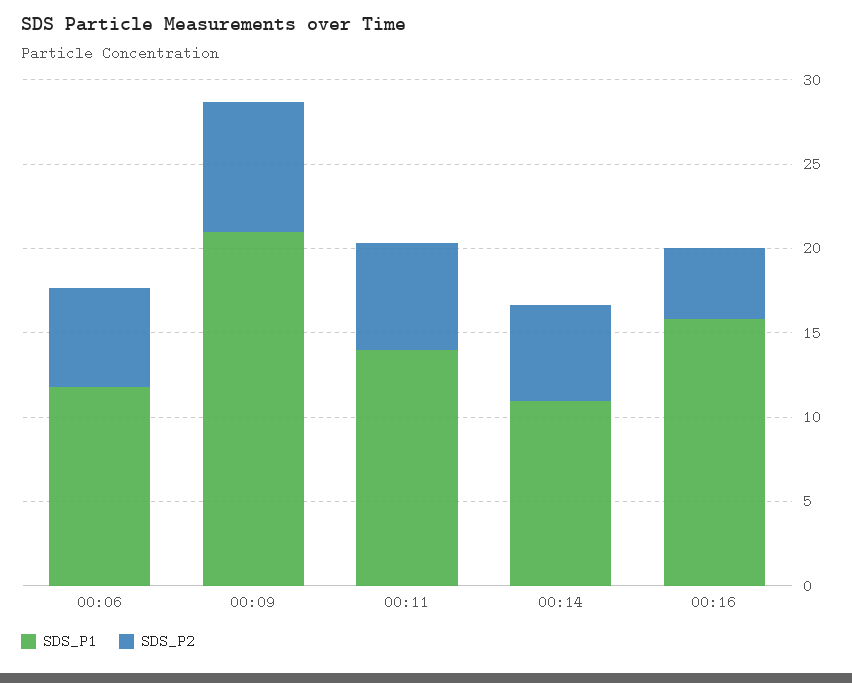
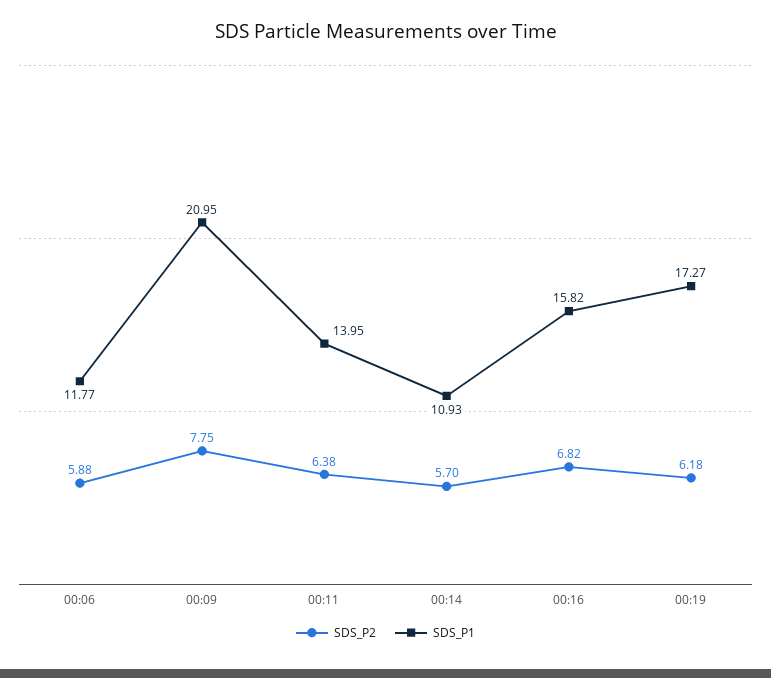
SDS_P2, 00:16: 4 -> 6.82
SDS_P2, 00:19: none -> 6.18
SDS_P1, 00:19: none -> 17.27

